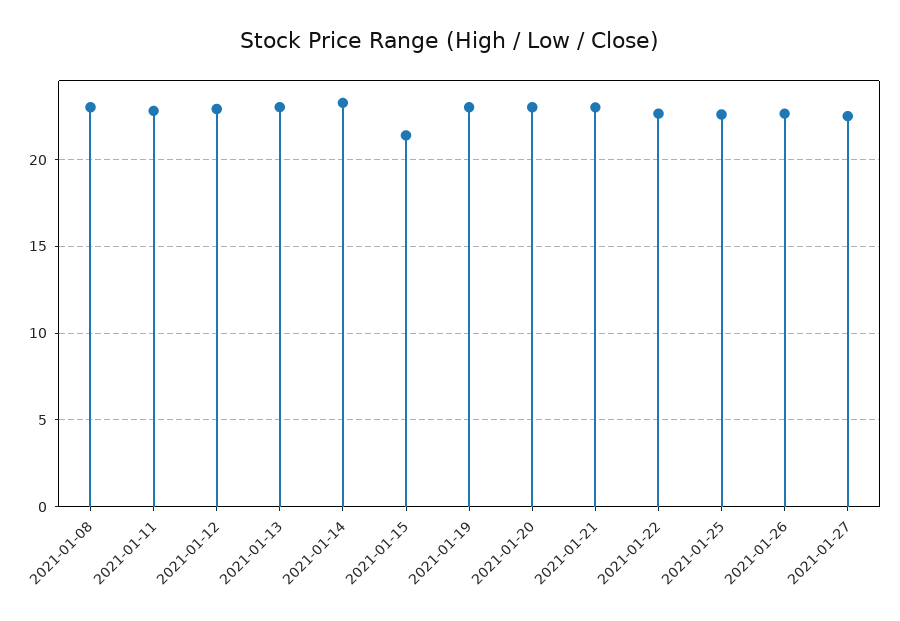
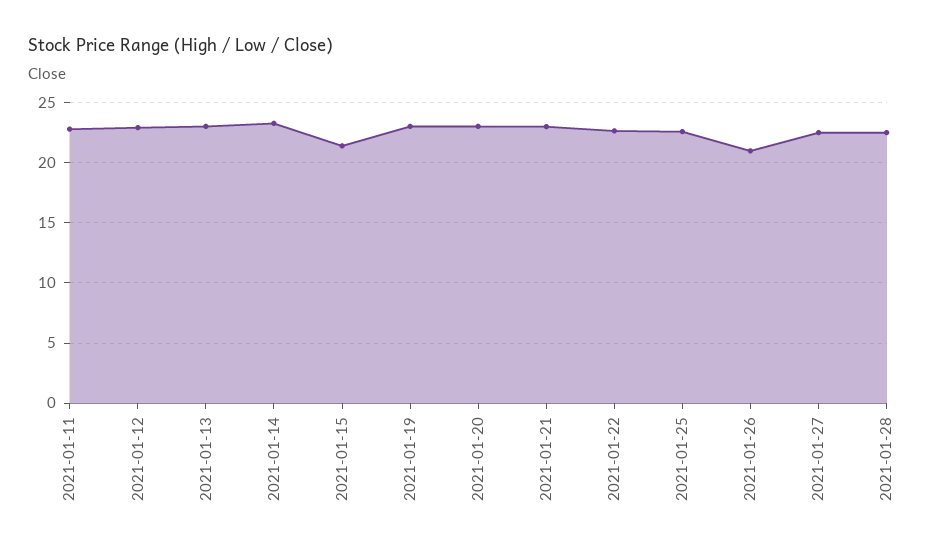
2021-01-08: 23 -> none
2021-01-26: 22.5 -> 21
2021-01-28: none -> 22.5

